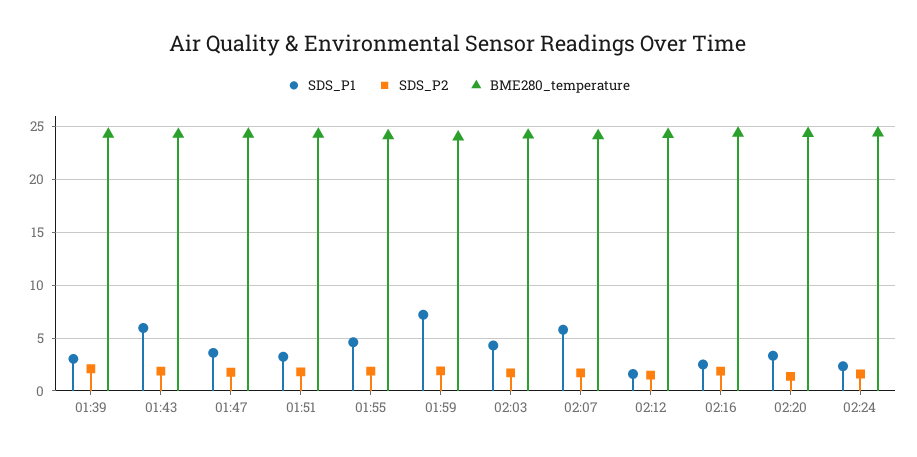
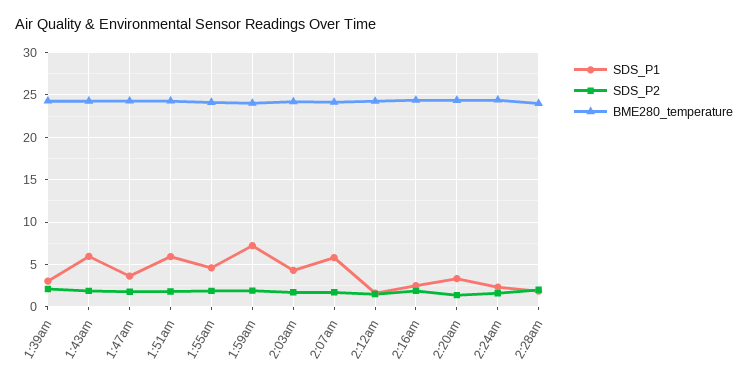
SDS_P1, 01:51: 3 -> 6
SDS_P1, 2:28am: none -> 2
SDS_P2, 2:28am: none -> 2
BME280_temperature, 2:28am: none -> 24

